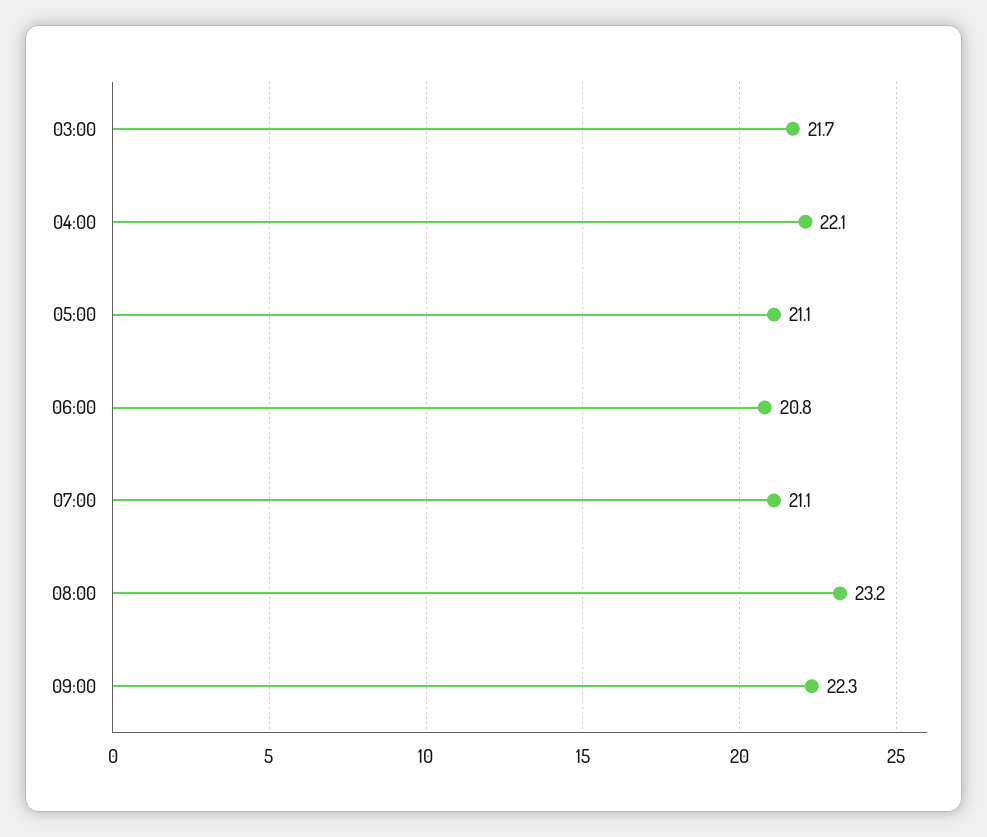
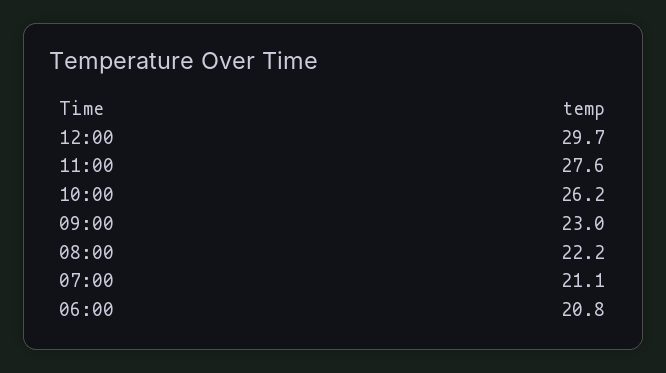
03:00: 21.7 -> none
04:00: 22.1 -> none
05:00: 21.1 -> none
08:00: 23.2 -> 22.2
09:00: 22.3 -> 23
12:00: none -> 29.7
11:00: none -> 27.6
10:00: none -> 26.2

